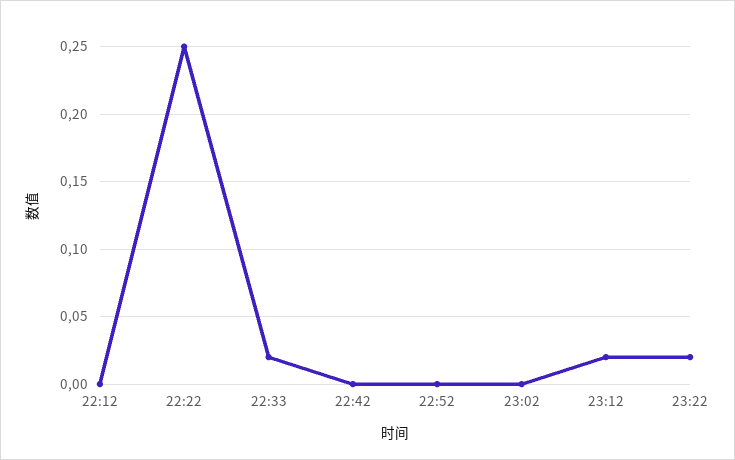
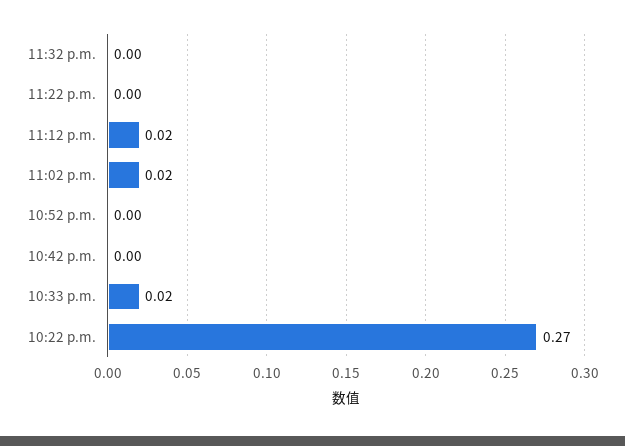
22:12: 0 -> none
22:22: 0.25 -> 0.27
23:02: 0 -> 0.02
23:22: 0.02 -> 0
11:32 p.m.: none -> 0

